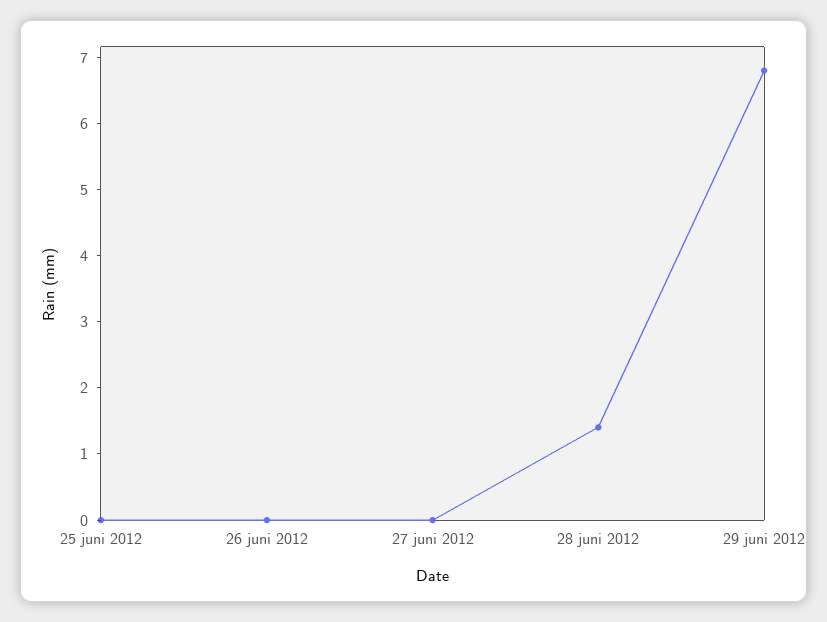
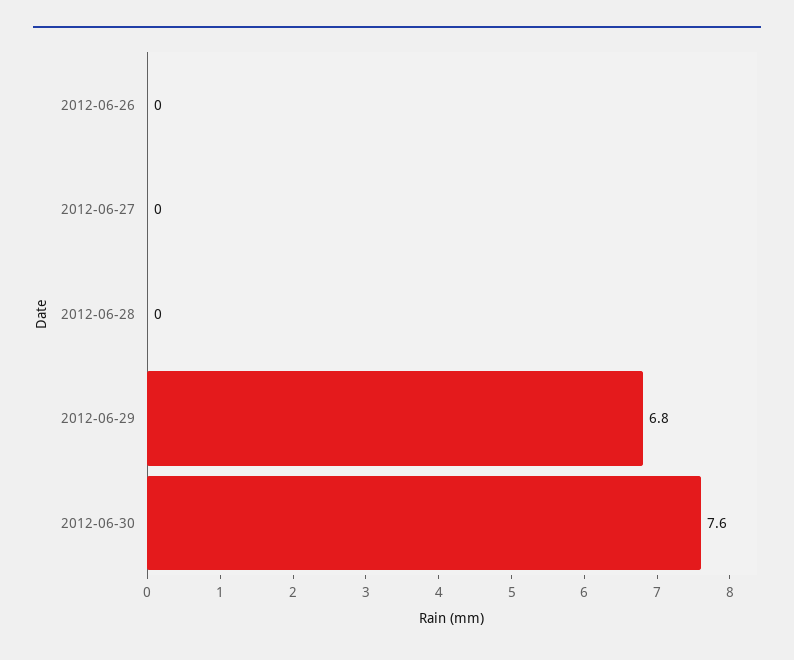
25 juni 2012: 0 -> none
28 juni 2012: 1.5 -> 0
2012-06-30: none -> 7.6

